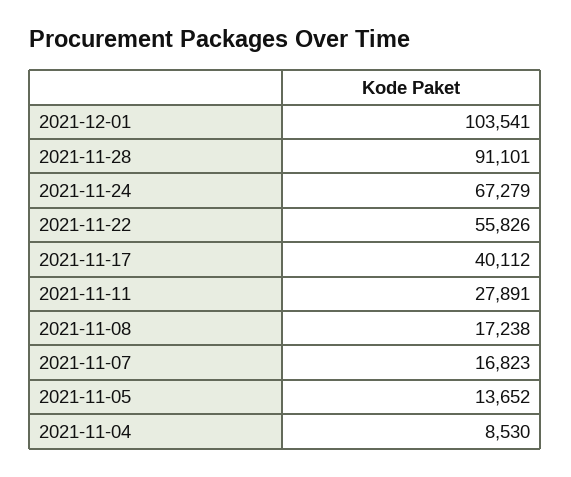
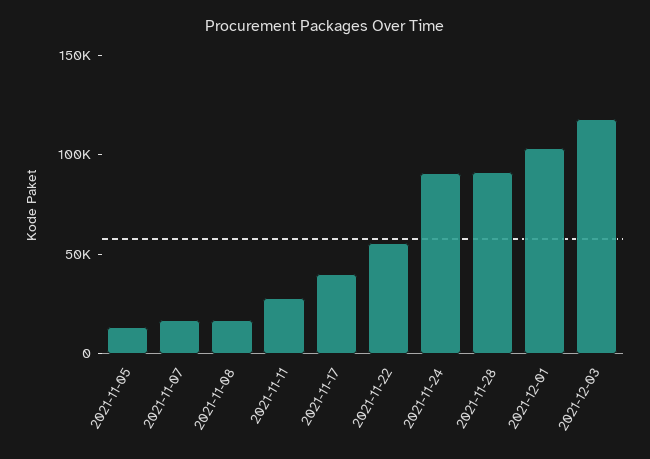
2021-11-24: 67279 -> 90000
2021-11-04: 8530 -> none
2021-12-03: none -> 120000

